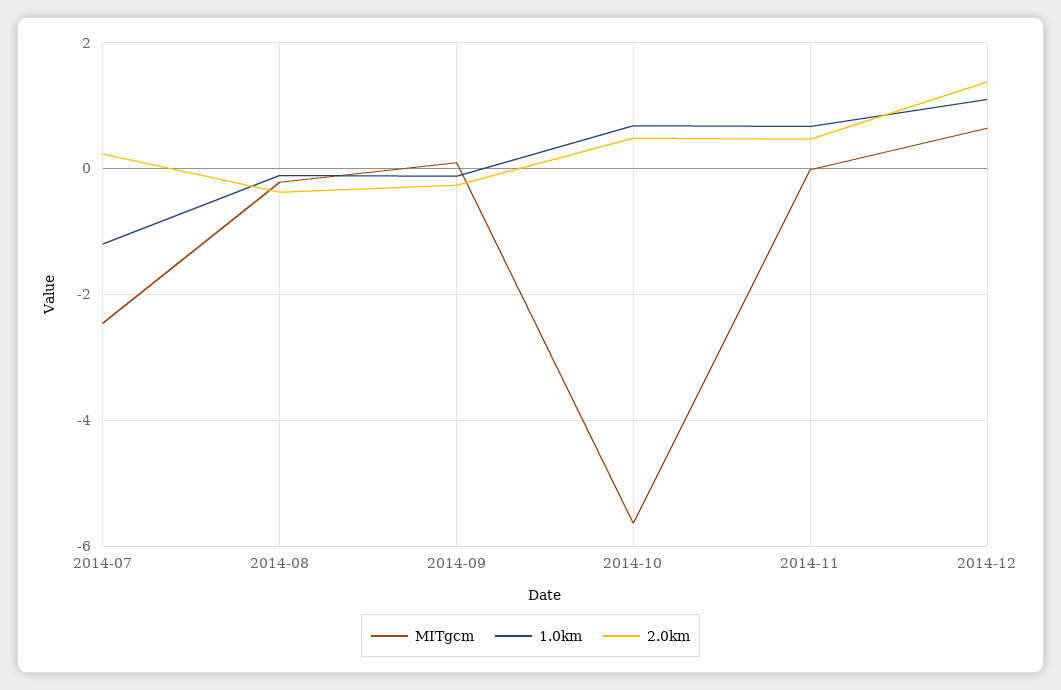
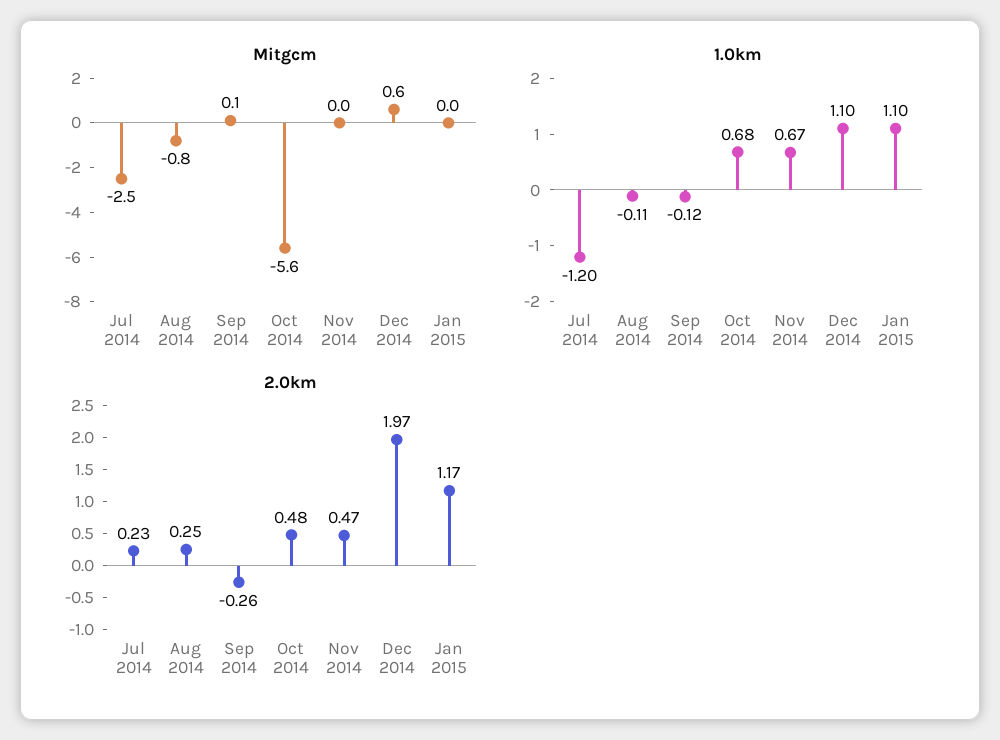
MITgcm, 2014-08: -0.2 -> -0.8
2.0km, 2014-08: -0.4 -> 0.25
2.0km, 2014-12: 1.4 -> 1.97
MITgcm, Jan 2015: none -> 0
1.0km, Jan 2015: none -> 1.1
2.0km, Jan 2015: none -> 1.17

